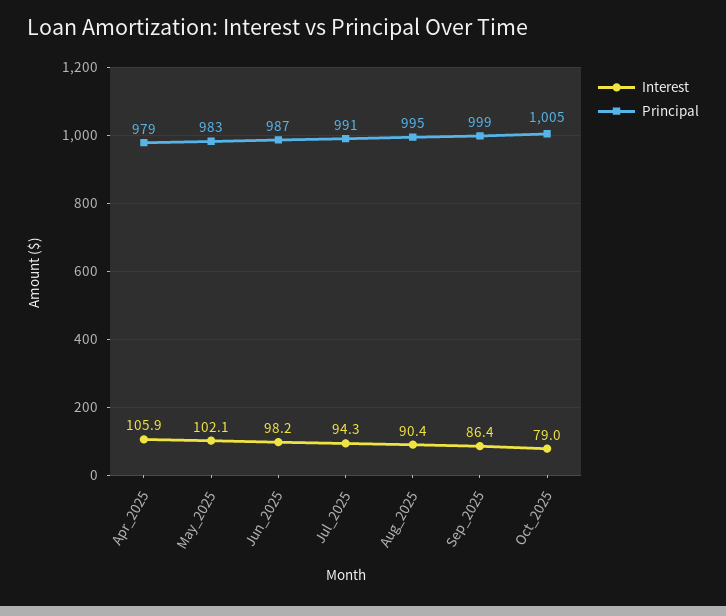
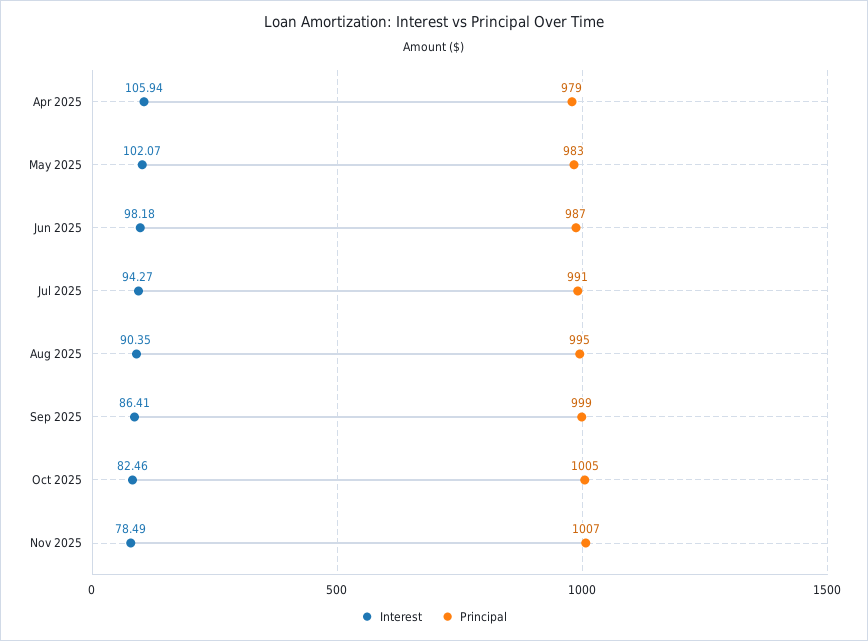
Interest, Oct_2025: 79 -> 82.46
Interest, Nov 2025: none -> 78.49
Principal, Nov 2025: none -> 1007

